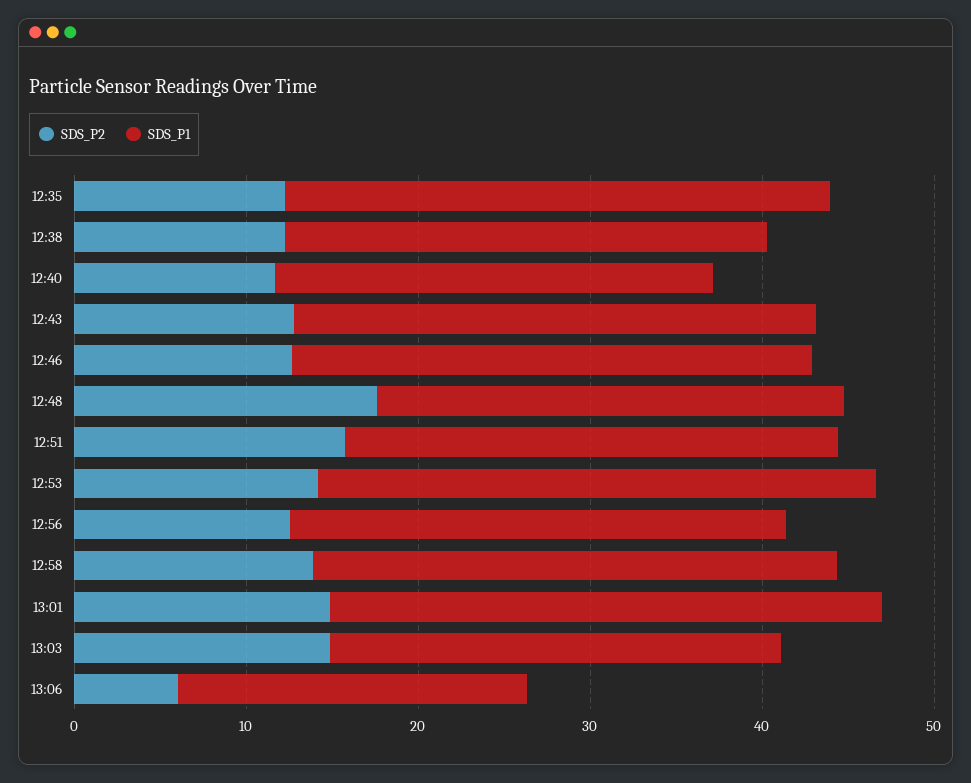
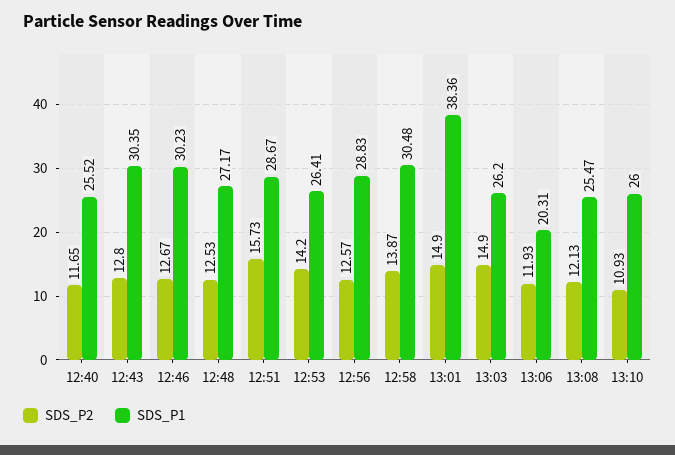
SDS_P2, 12:35: 12 -> none
SDS_P1, 12:35: 32 -> none
SDS_P2, 12:38: 12 -> none
SDS_P1, 12:38: 28 -> none
SDS_P2, 12:48: 18 -> 12.53
SDS_P1, 12:53: 32 -> 26.41
SDS_P1, 13:01: 32 -> 38.36
SDS_P2, 13:06: 6 -> 11.93
SDS_P2, 13:08: none -> 12.13
SDS_P1, 13:08: none -> 25.47
SDS_P2, 13:10: none -> 10.93
SDS_P1, 13:10: none -> 26

